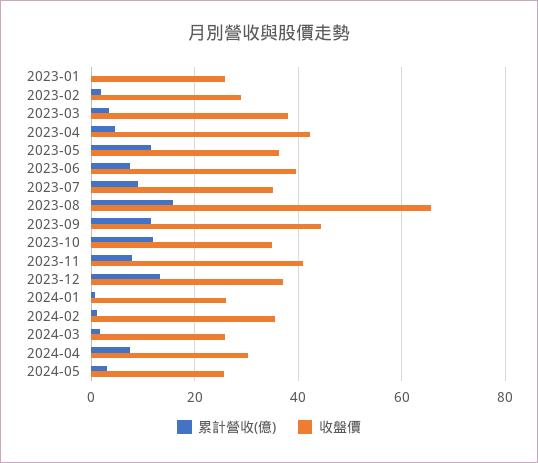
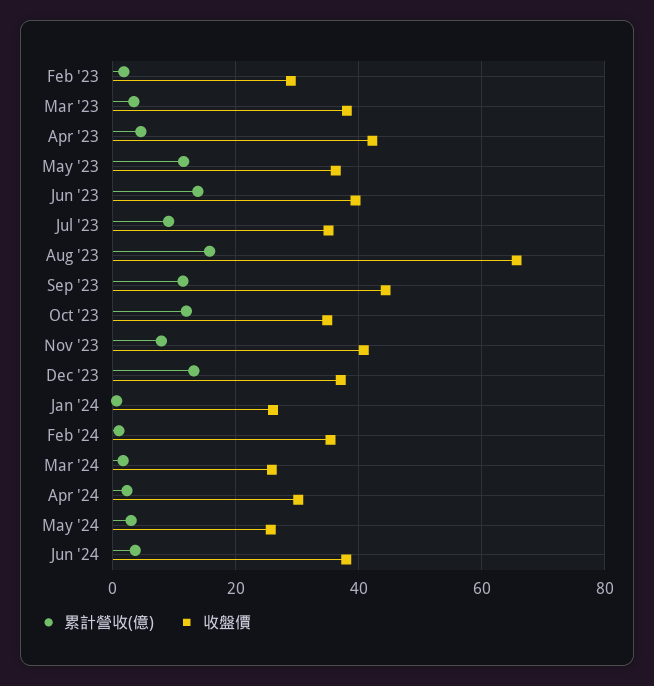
累計營收(億), 2023-01: 0 -> none
收盤價, 2023-01: 26 -> none
累計營收(億), 2023-06: 8 -> 14
累計營收(億), 2024-04: 8 -> 2
累計營收(億), Jun '24: none -> 4
收盤價, Jun '24: none -> 38

